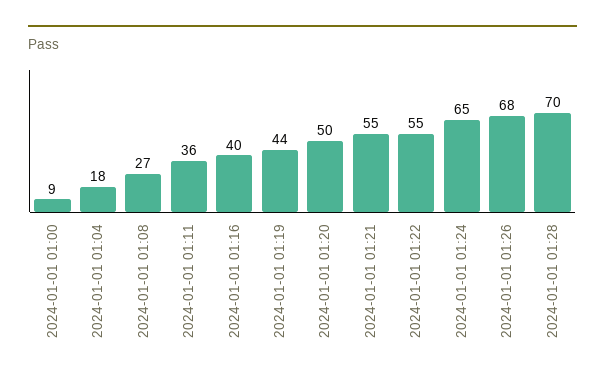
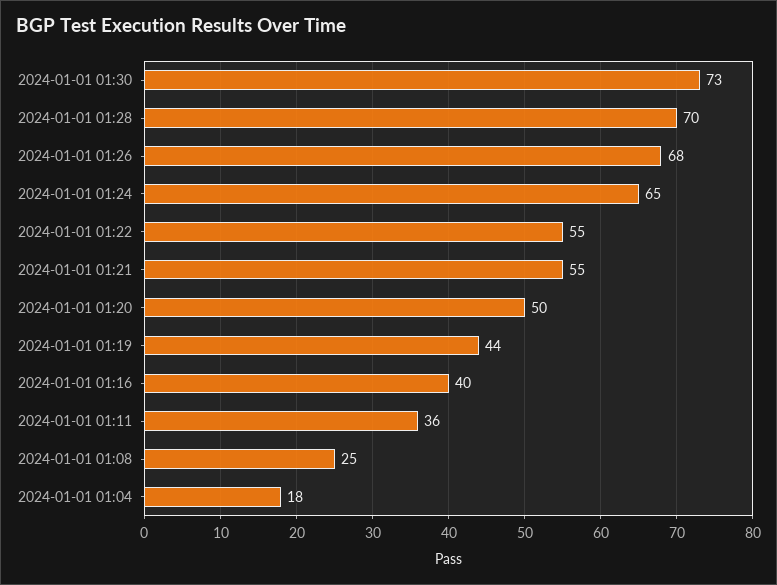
2024-01-01 01:00: 9 -> none
2024-01-01 01:08: 27 -> 25
2024-01-01 01:30: none -> 73

